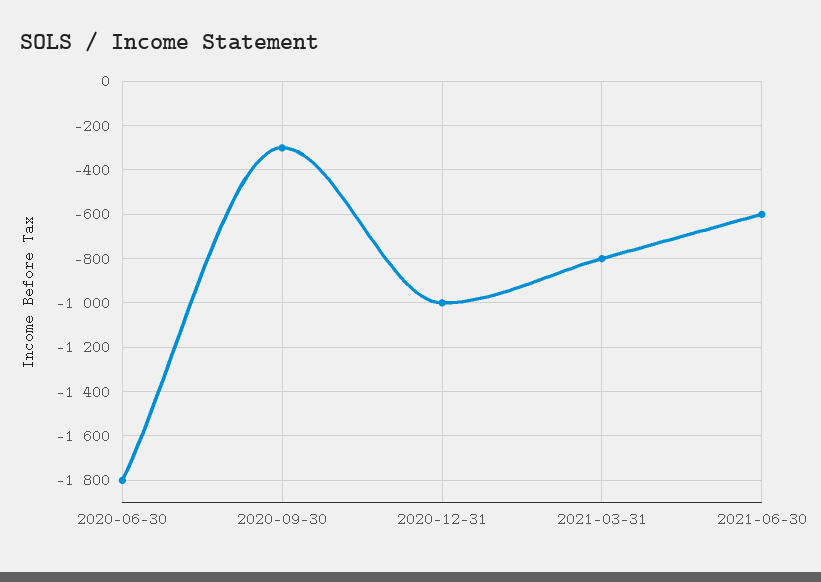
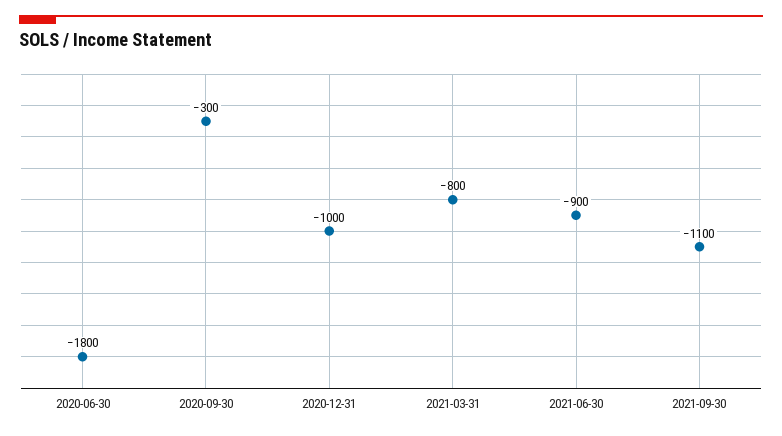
2021-06-30: -600 -> -900
2021-09-30: none -> -1100

